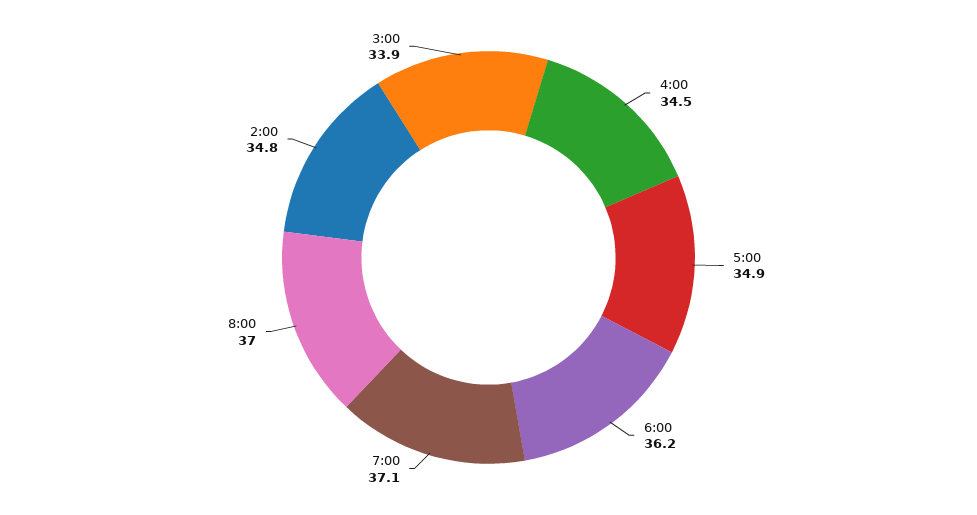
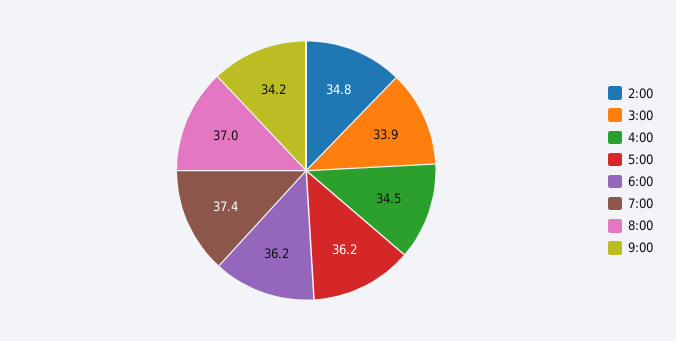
5:00: 34.9 -> 36.2
7:00: 37.1 -> 37.4
9:00: none -> 34.2

